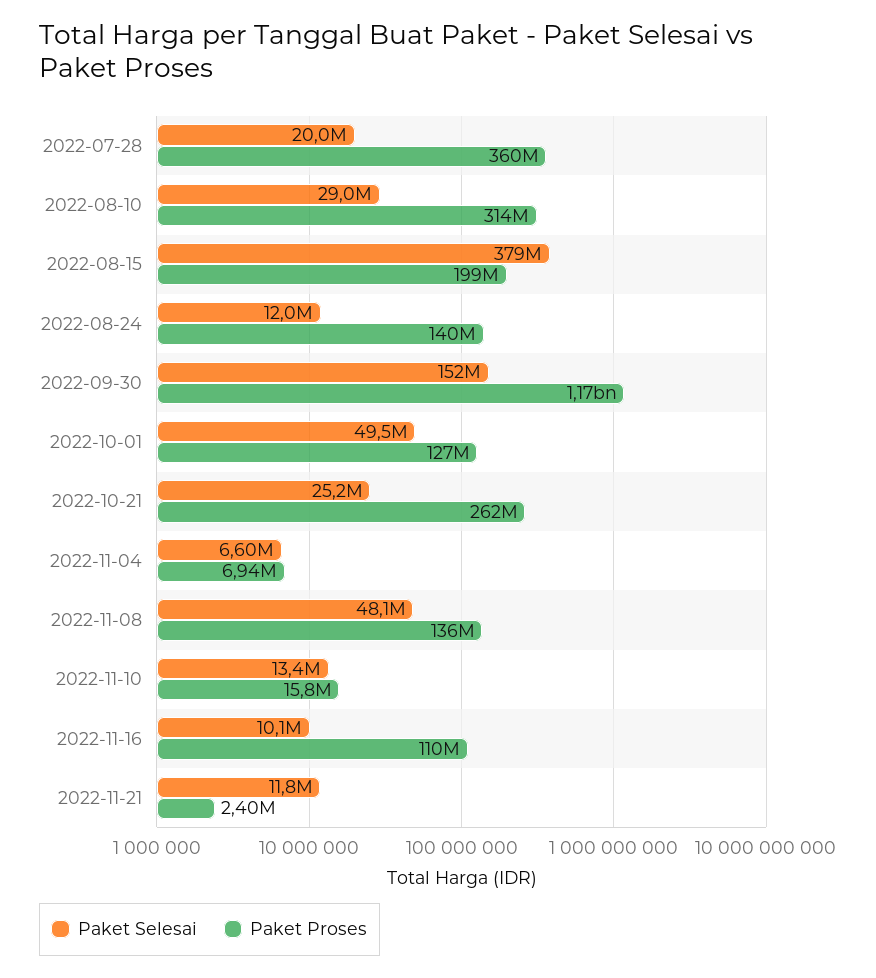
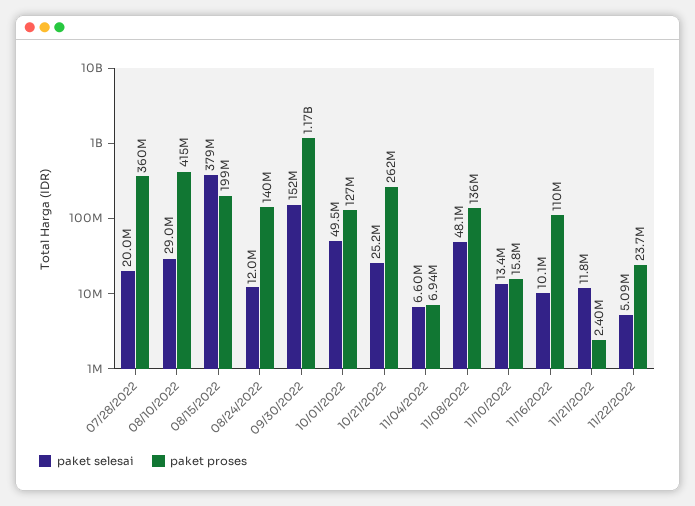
Paket Proses, 2022-08-10: 314000000 -> 415000000
Paket Selesai, 11/22/2022: none -> 5090000
Paket Proses, 11/22/2022: none -> 23700000

